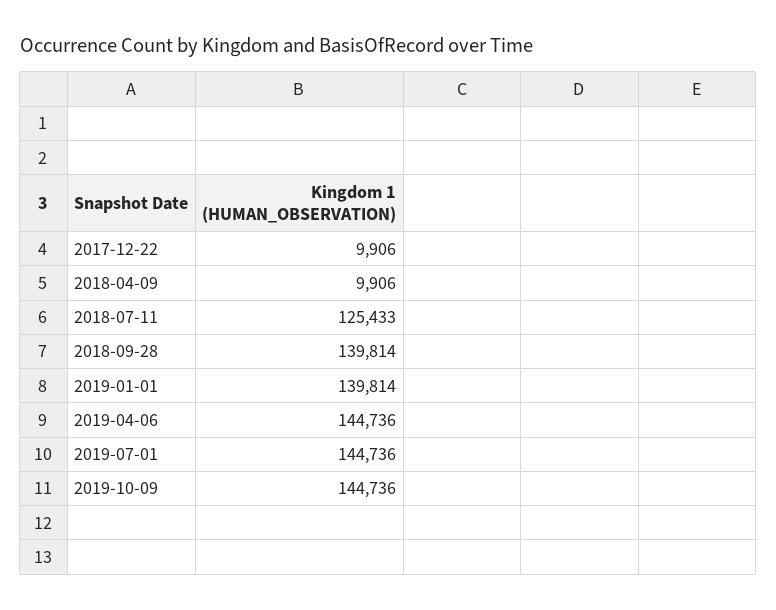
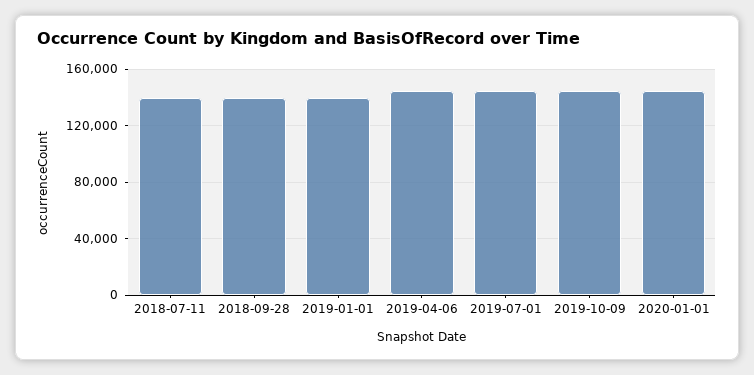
2017-12-22: 9906 -> none
2018-04-09: 9906 -> none
2018-07-11: 125433 -> 140000
2020-01-01: none -> 145000

